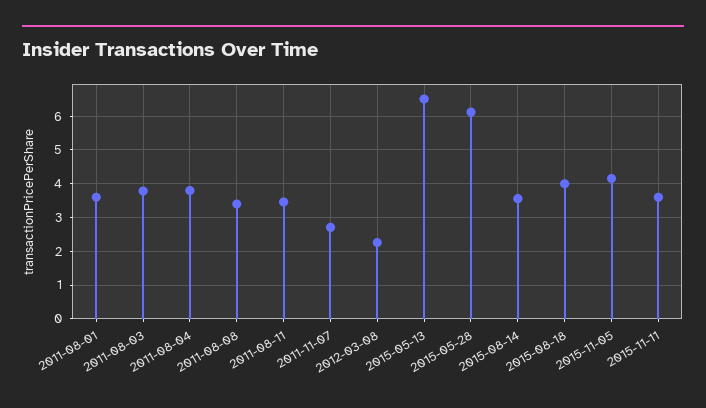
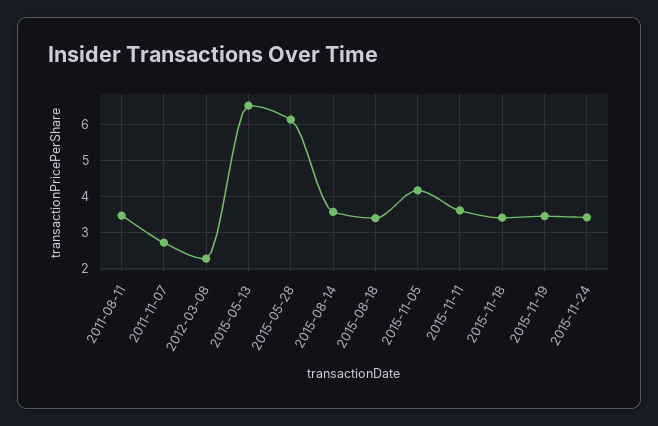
2011-08-01: 3.6 -> none
2011-08-03: 3.8 -> none
2011-08-04: 3.8 -> none
2011-08-08: 3.4 -> none
2015-08-18: 4 -> 3.4
2015-11-18: none -> 3.4
2015-11-19: none -> 3.4
2015-11-24: none -> 3.4

